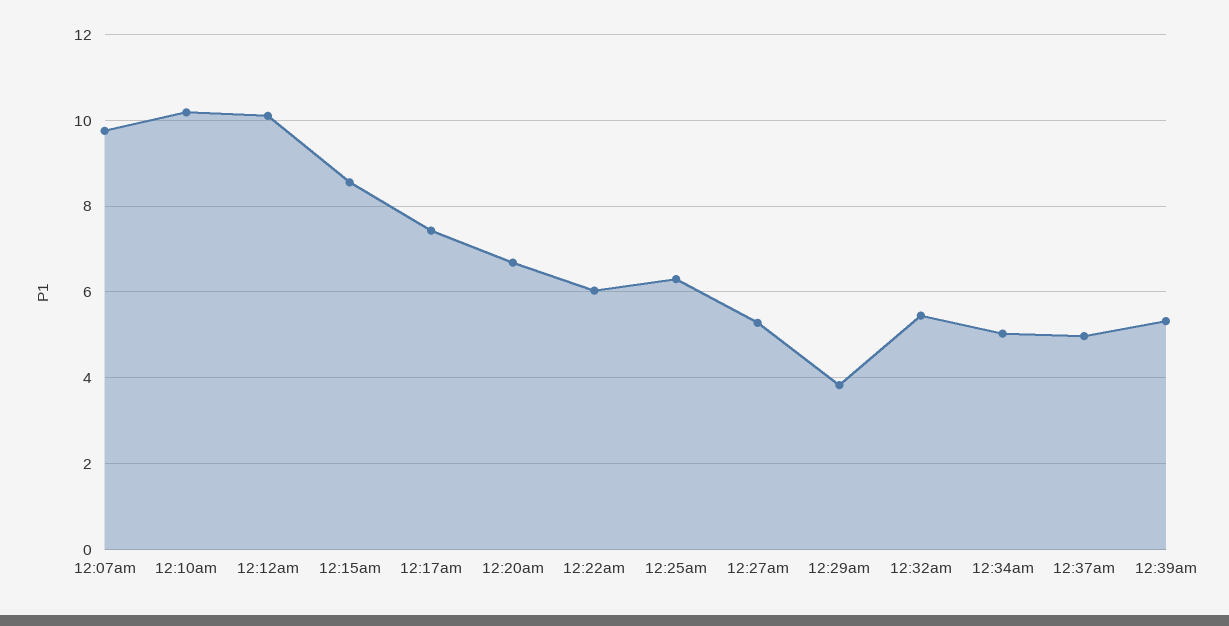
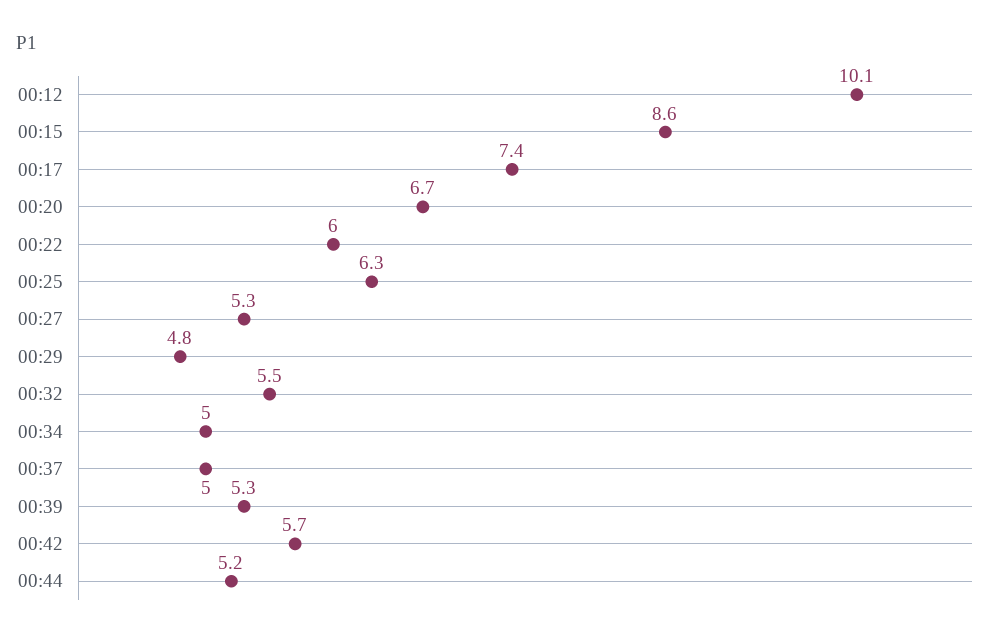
12:07am: 9.8 -> none
12:10am: 10.2 -> none
12:29am: 3.8 -> 4.8
00:42: none -> 5.7
00:44: none -> 5.2

